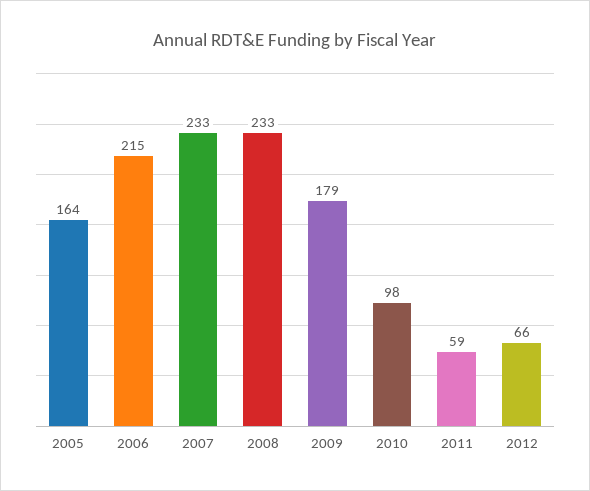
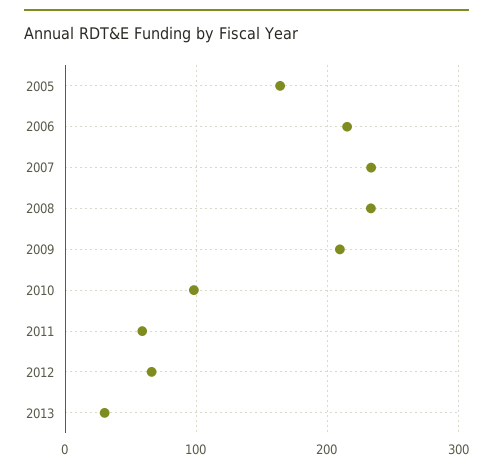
2009: 179 -> 210
2013: none -> 30

